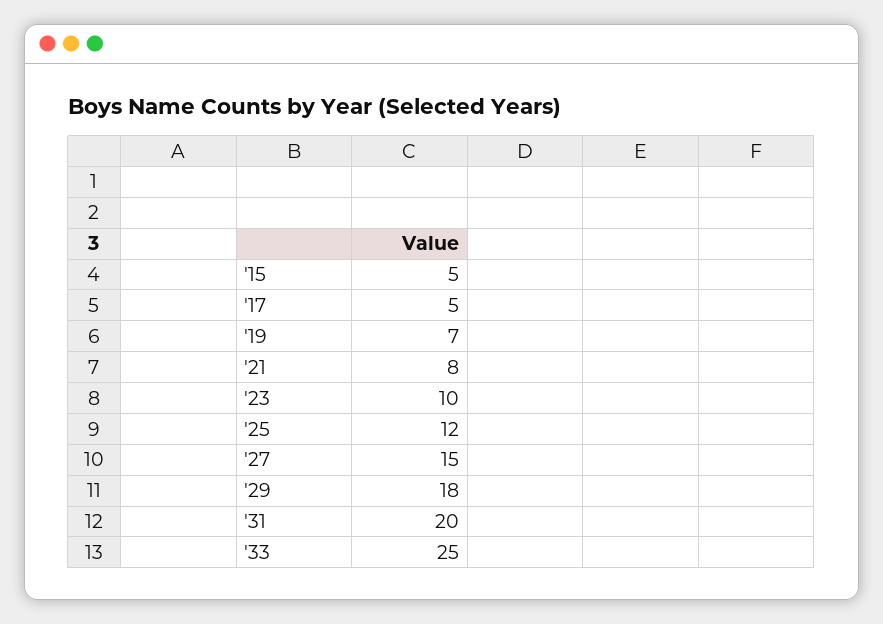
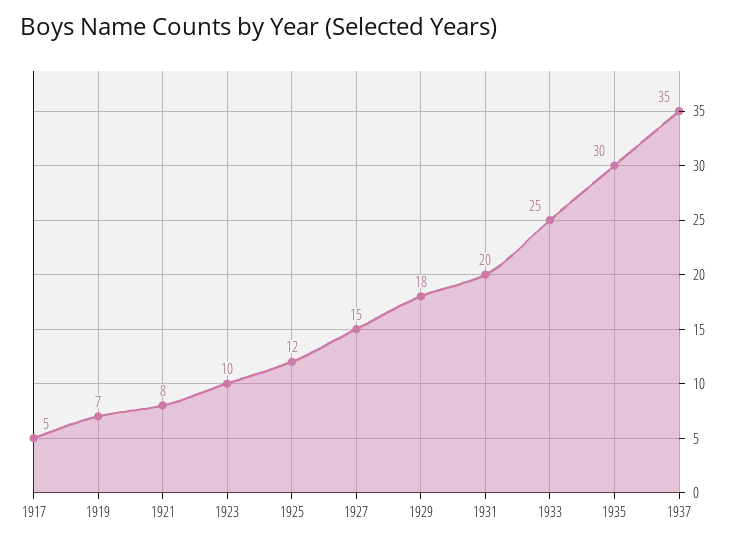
'15: 5 -> none
1935: none -> 30
1937: none -> 35

